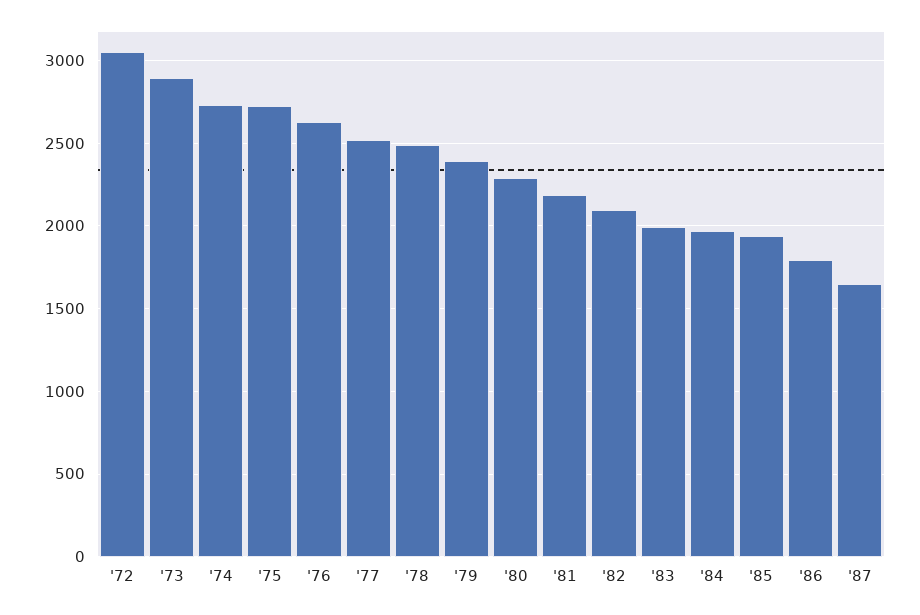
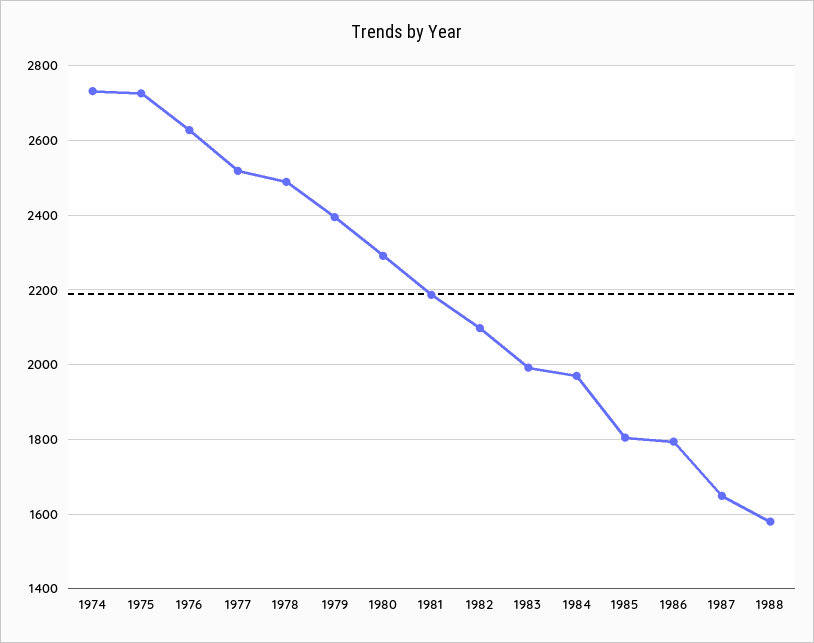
'72: 3050 -> none
'73: 2900 -> none
'85: 1950 -> 1800
1988: none -> 1580

